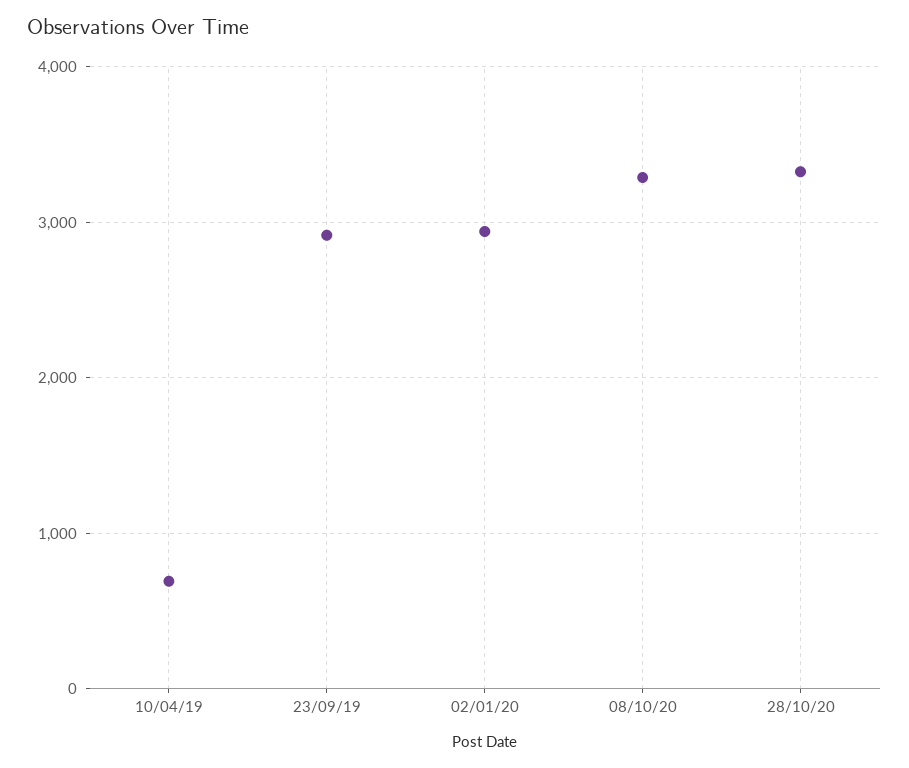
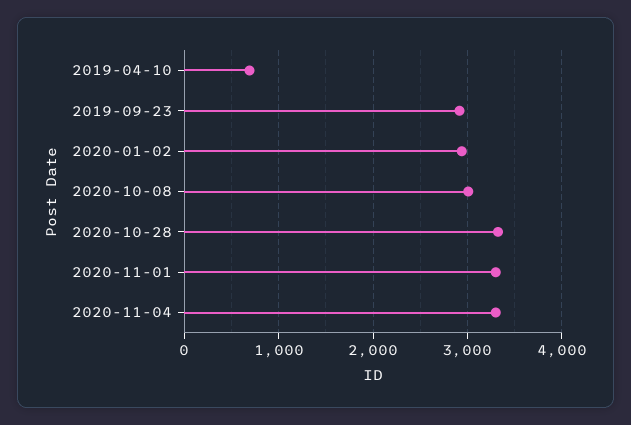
08/10/20: 3300 -> 3000
2020-11-01: none -> 3300
2020-11-04: none -> 3300

